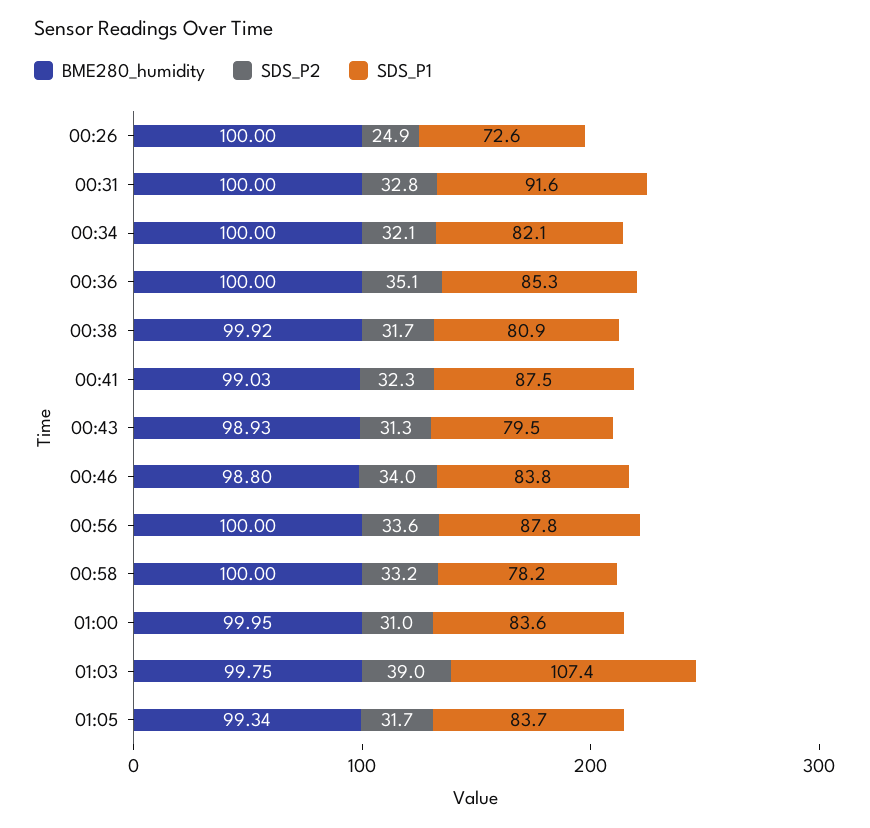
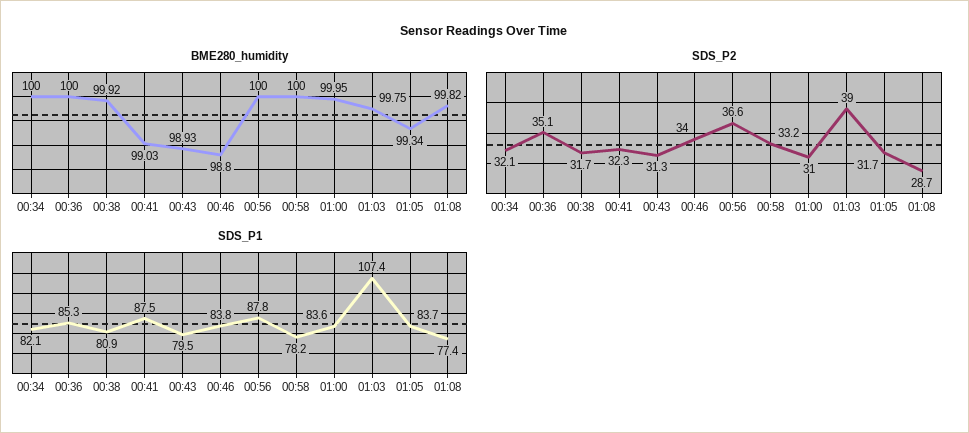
BME280_humidity, 00:26: 100 -> none
SDS_P2, 00:26: 24.9 -> none
SDS_P1, 00:26: 72.6 -> none
BME280_humidity, 00:31: 100 -> none
SDS_P2, 00:31: 32.8 -> none
SDS_P1, 00:31: 91.6 -> none
SDS_P2, 00:56: 33.6 -> 36.6
BME280_humidity, 01:08: none -> 99.82
SDS_P2, 01:08: none -> 28.7
SDS_P1, 01:08: none -> 77.4

